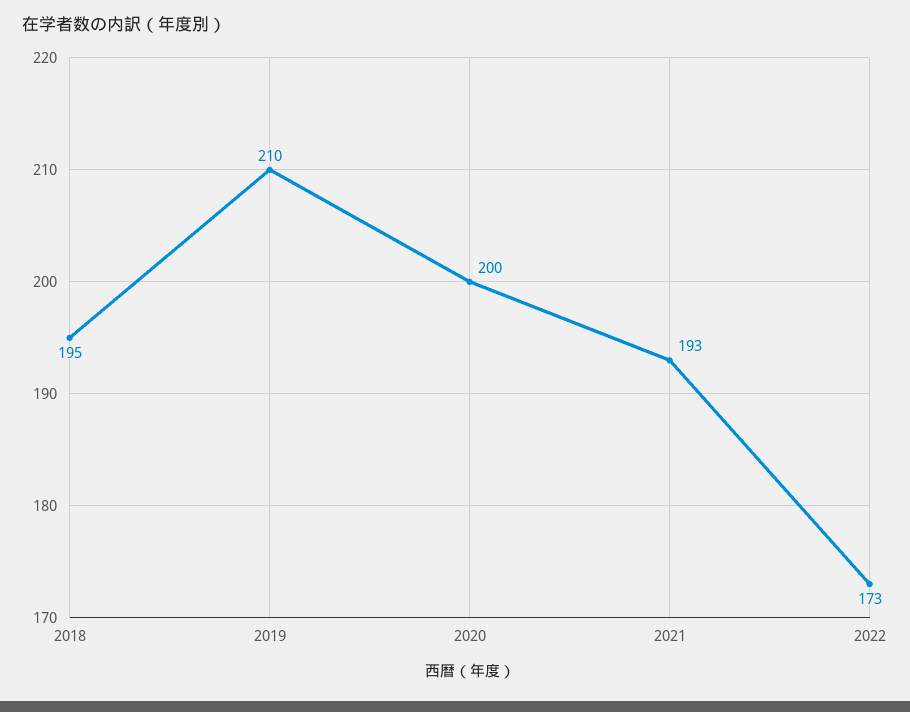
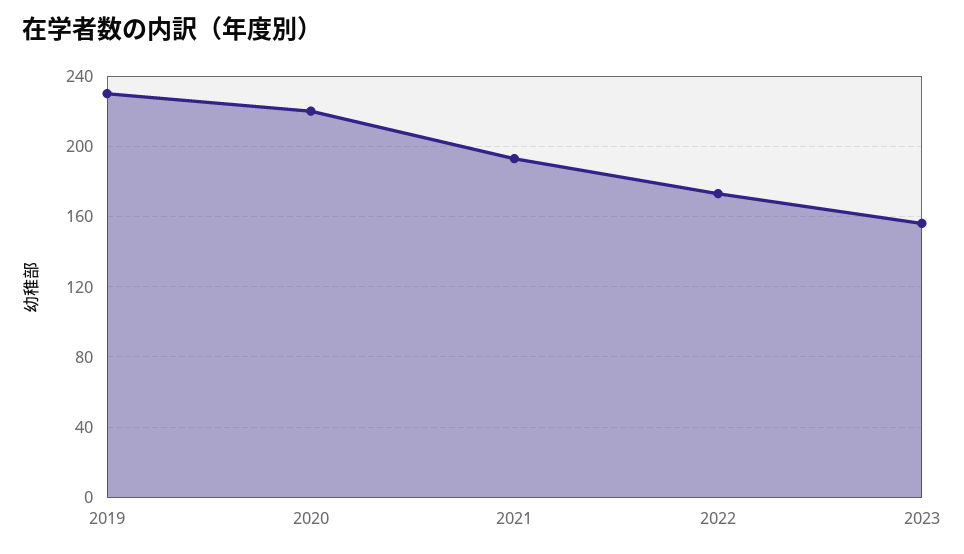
2018: 195 -> none
2019: 210 -> 230
2020: 200 -> 220
2023: none -> 155

